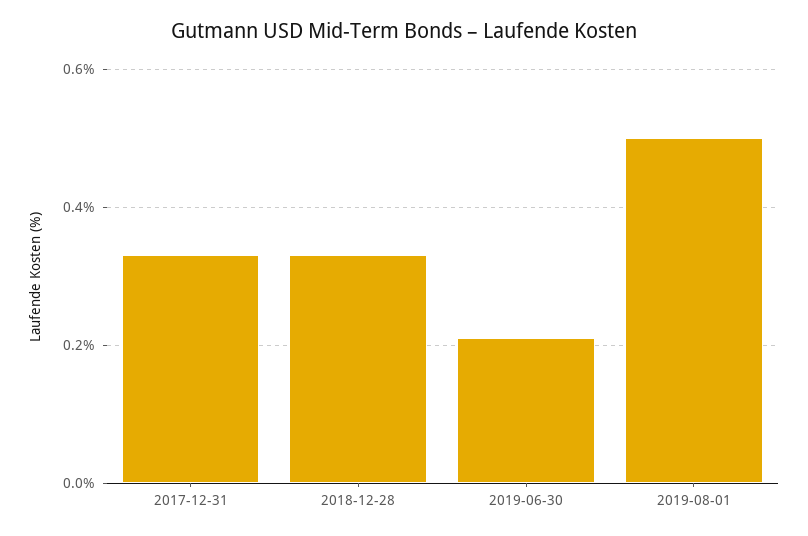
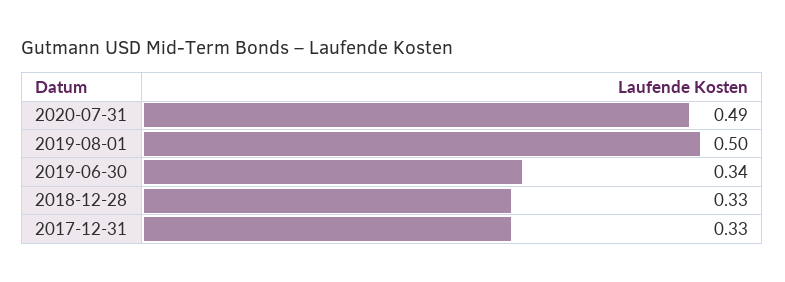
2019-06-30: 0.2 -> 0.34
2020-07-31: none -> 0.49

